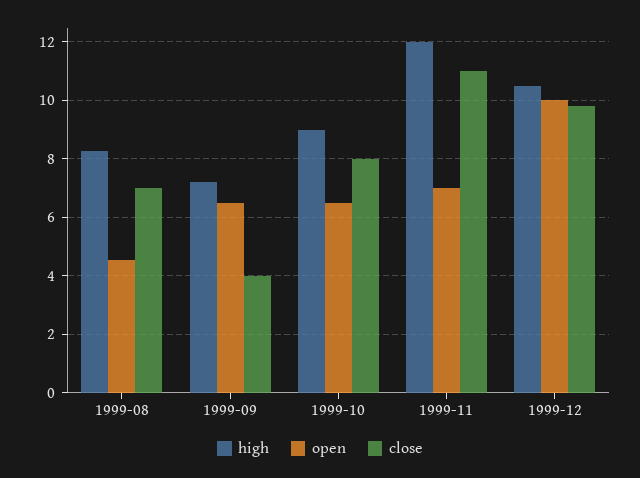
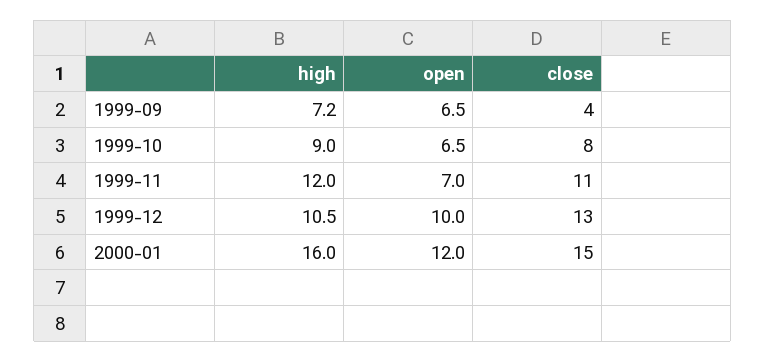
high, 1999-08: 8.25 -> none
open, 1999-08: 4.5 -> none
close, 1999-08: 7 -> none
close, 1999-12: 9.75 -> 13
high, 2000-01: none -> 16
open, 2000-01: none -> 12
close, 2000-01: none -> 15

